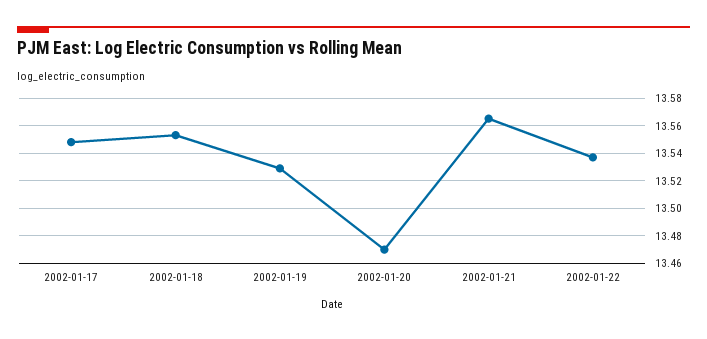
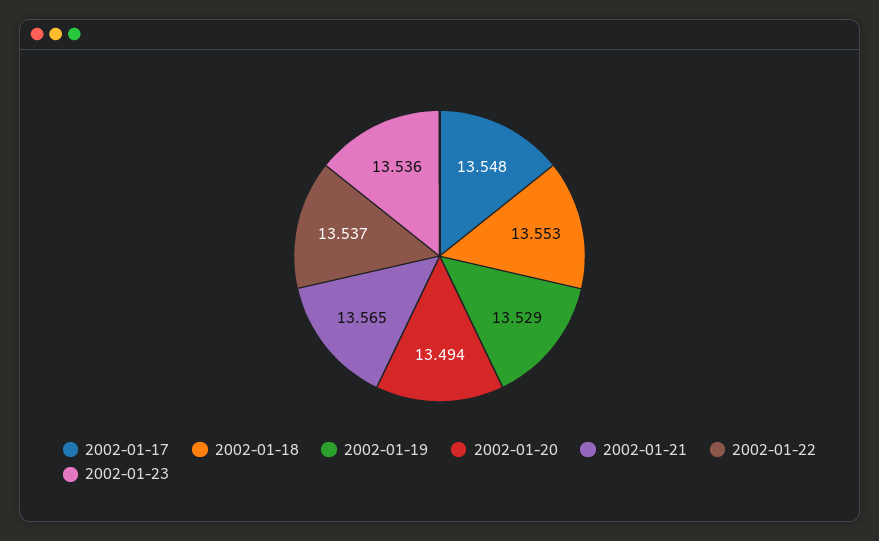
2002-01-20: 13.47 -> 13.494
2002-01-23: none -> 13.536

